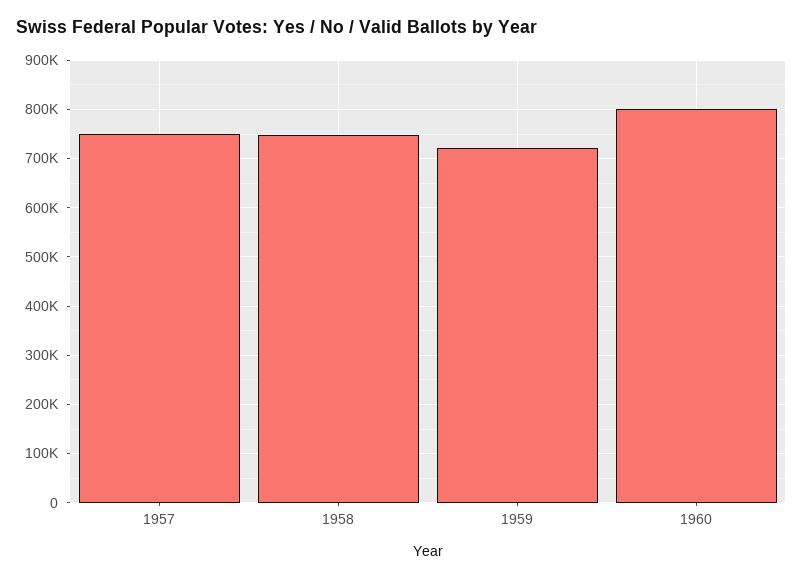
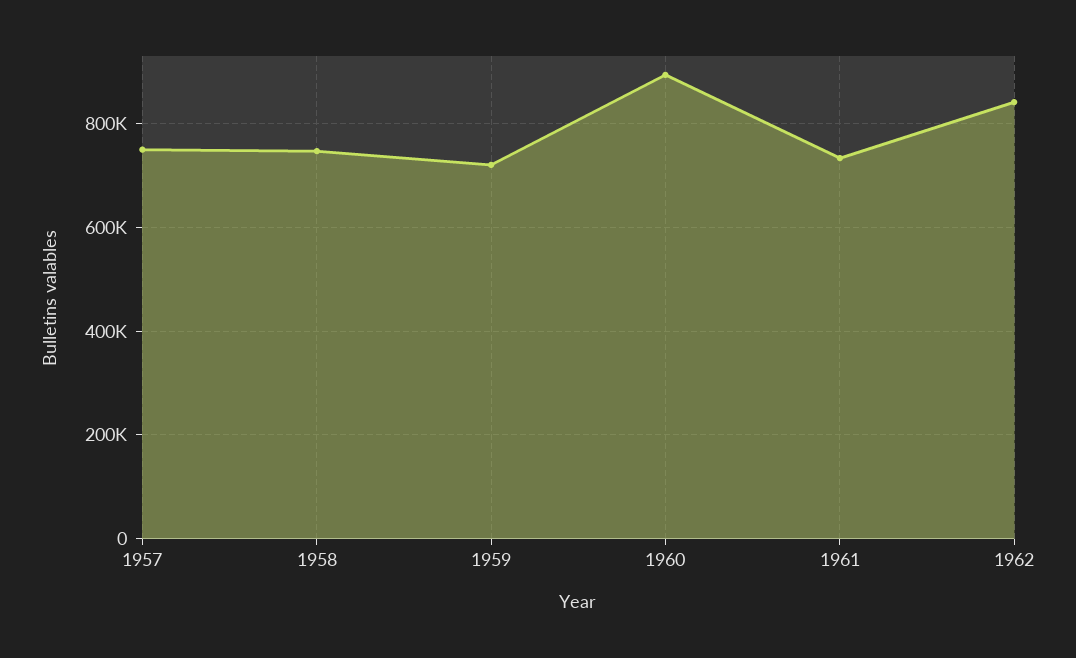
1960: 800000 -> 900000
1961: none -> 740000
1962: none -> 840000

